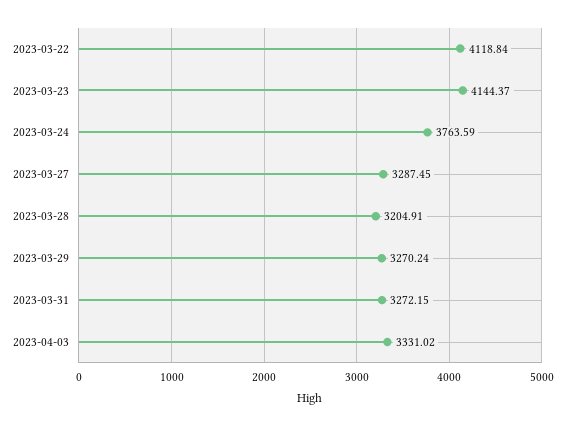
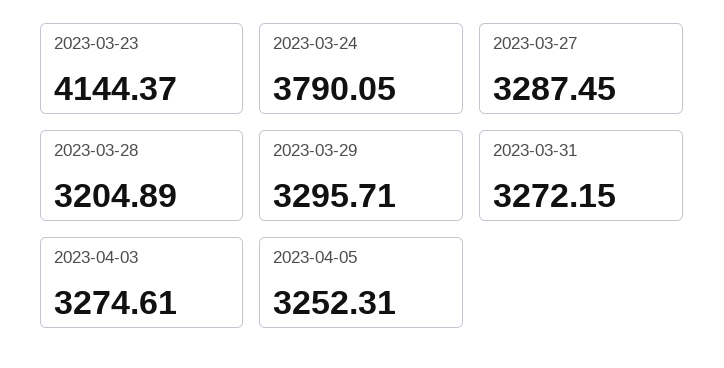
2023-03-22: 4118.84 -> none
2023-03-24: 3763.59 -> 3790.05
2023-03-28: 3204.91 -> 3204.89
2023-03-29: 3270.24 -> 3295.71
2023-04-03: 3331.02 -> 3274.61
2023-04-05: none -> 3252.31

